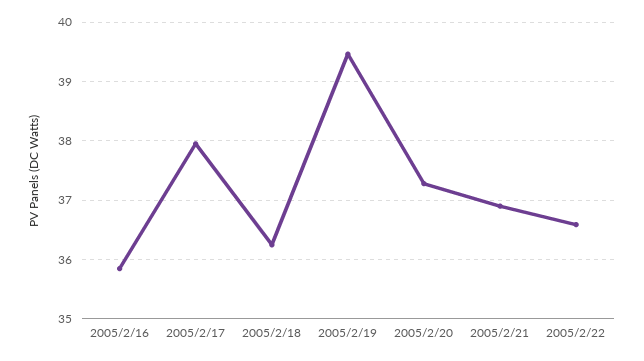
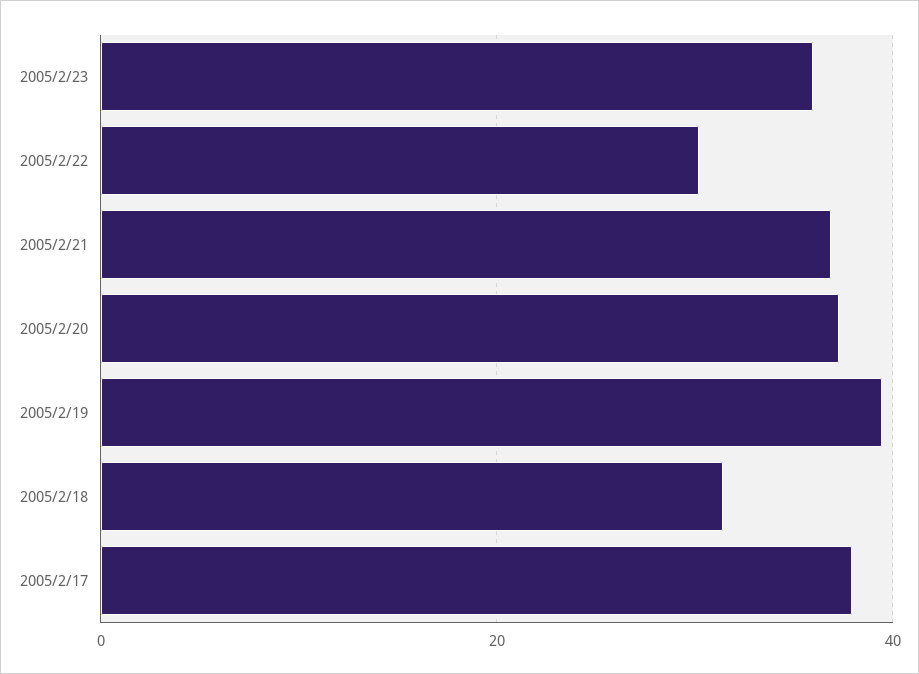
2005/2/16: 35.8 -> none
2005/2/18: 36.2 -> 32
2005/2/22: 36.6 -> 30
2005/2/23: none -> 36

